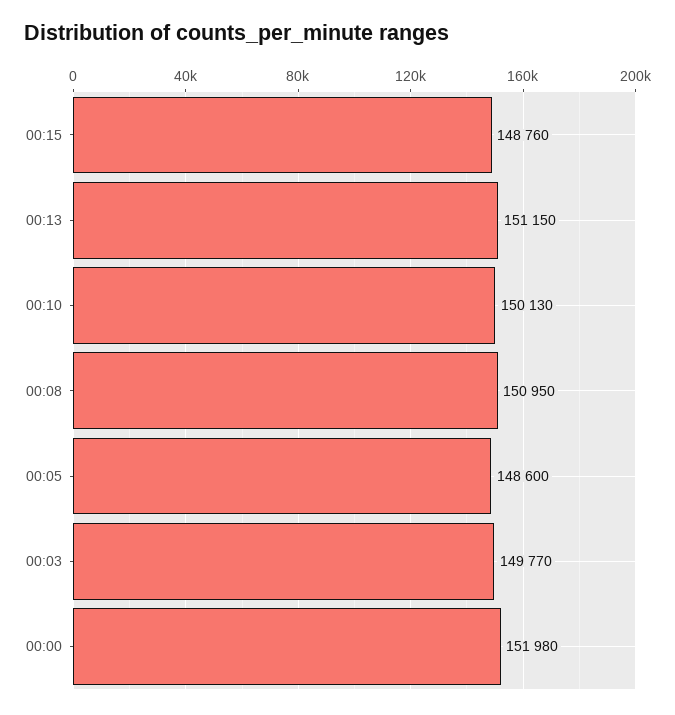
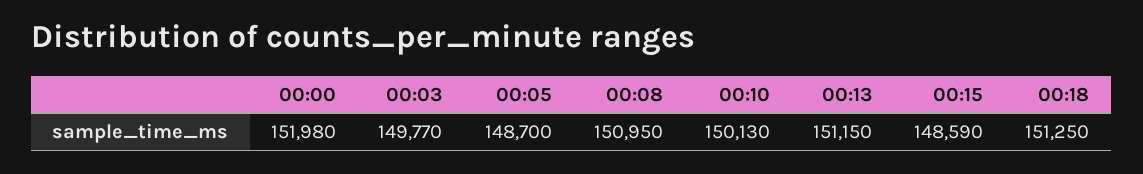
00:15: 148760 -> 148590
00:05: 148600 -> 148700
00:18: none -> 151250

